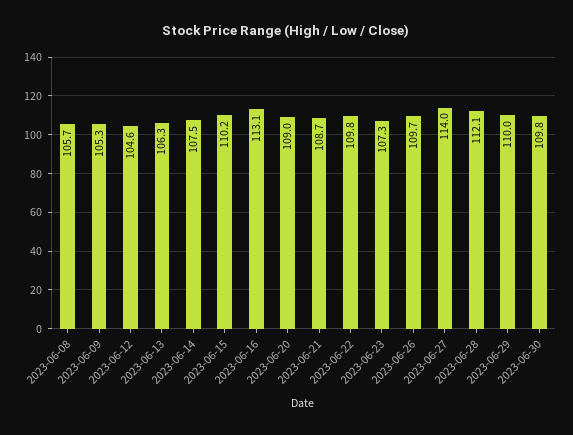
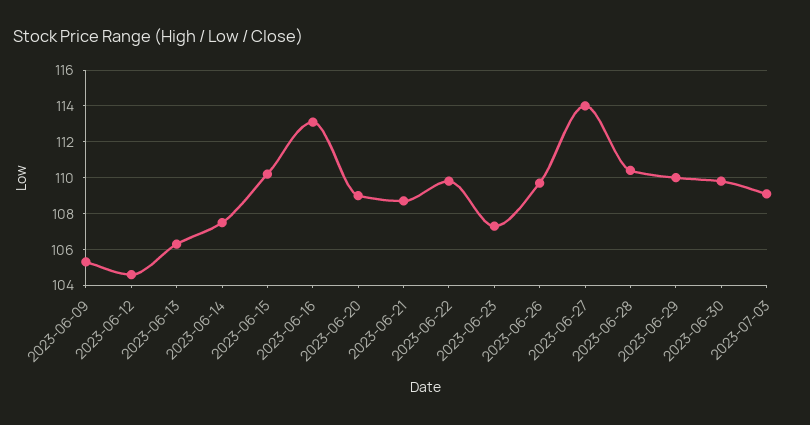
2023-06-08: 105.7 -> none
2023-06-28: 112.1 -> 110.5
2023-07-03: none -> 109

